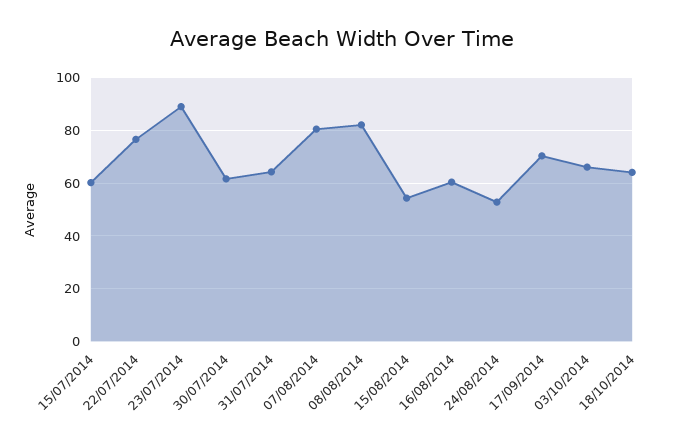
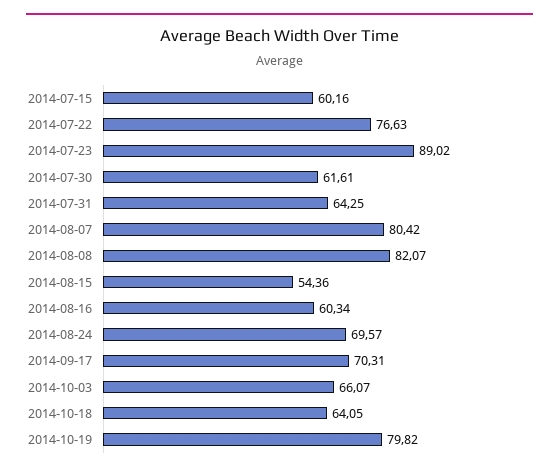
24/08/2014: 52.5 -> 69.57
2014-10-19: none -> 79.82

